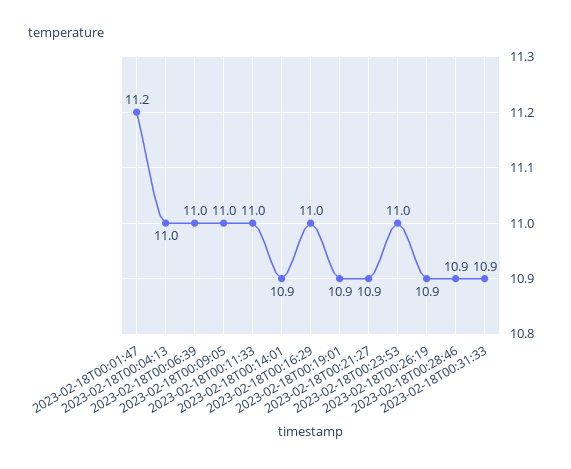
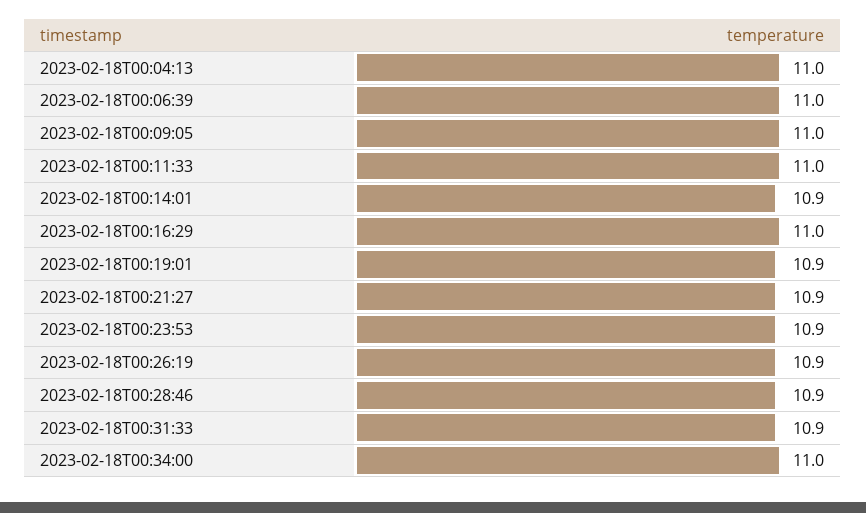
2023-02-18T00:01:47: 11.2 -> none
2023-02-18T00:23:53: 11 -> 10.9
2023-02-18T00:34:00: none -> 11

